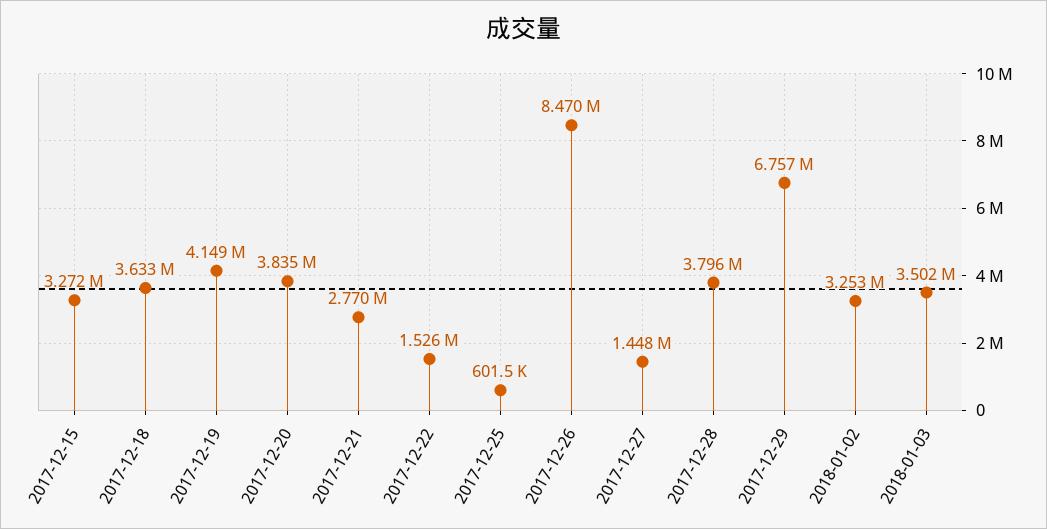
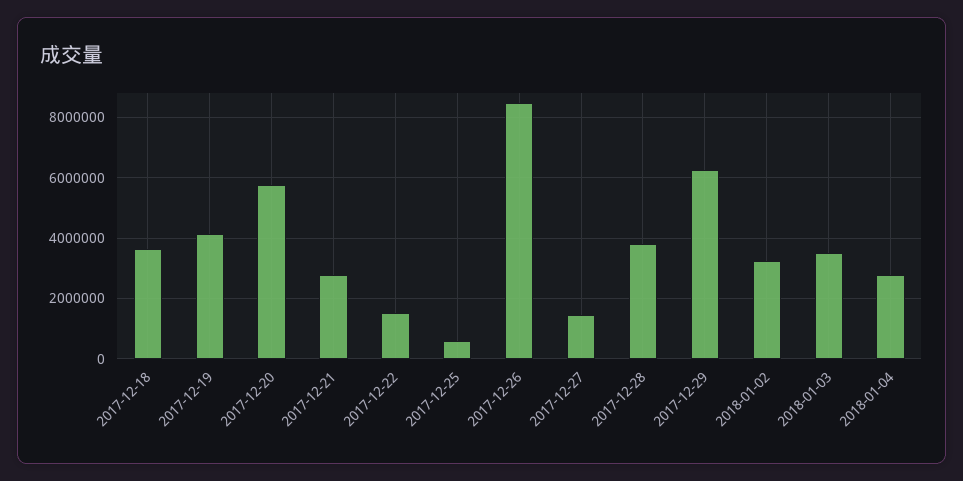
2017-12-15: 3272000 -> none
2017-12-20: 3835000 -> 5800000
2017-12-29: 6757000 -> 6200000
2018-01-04: none -> 2800000

